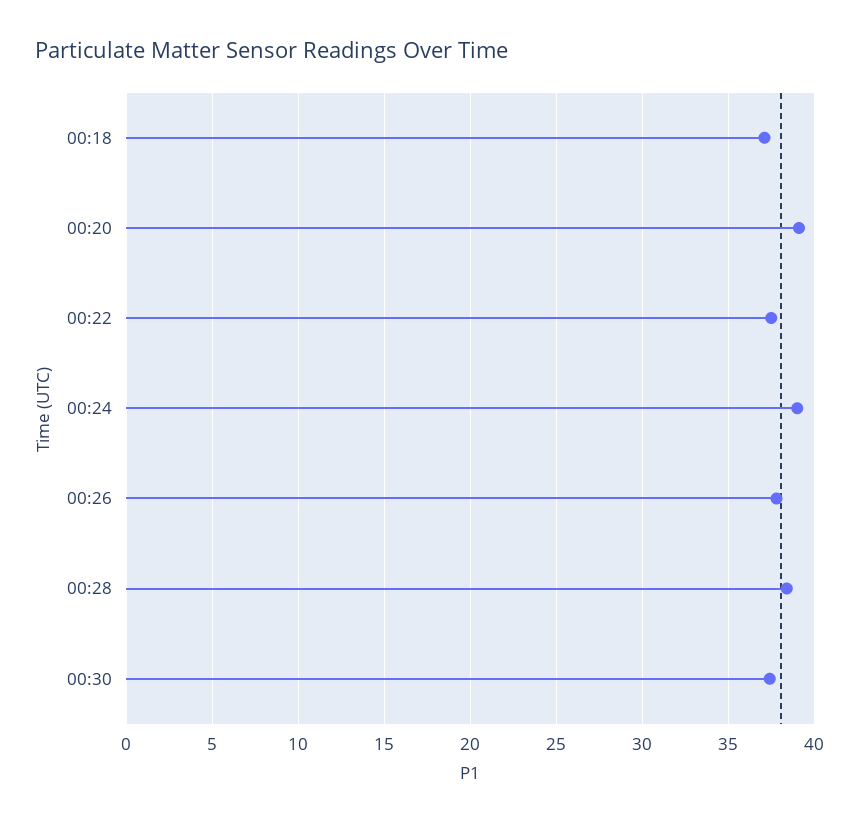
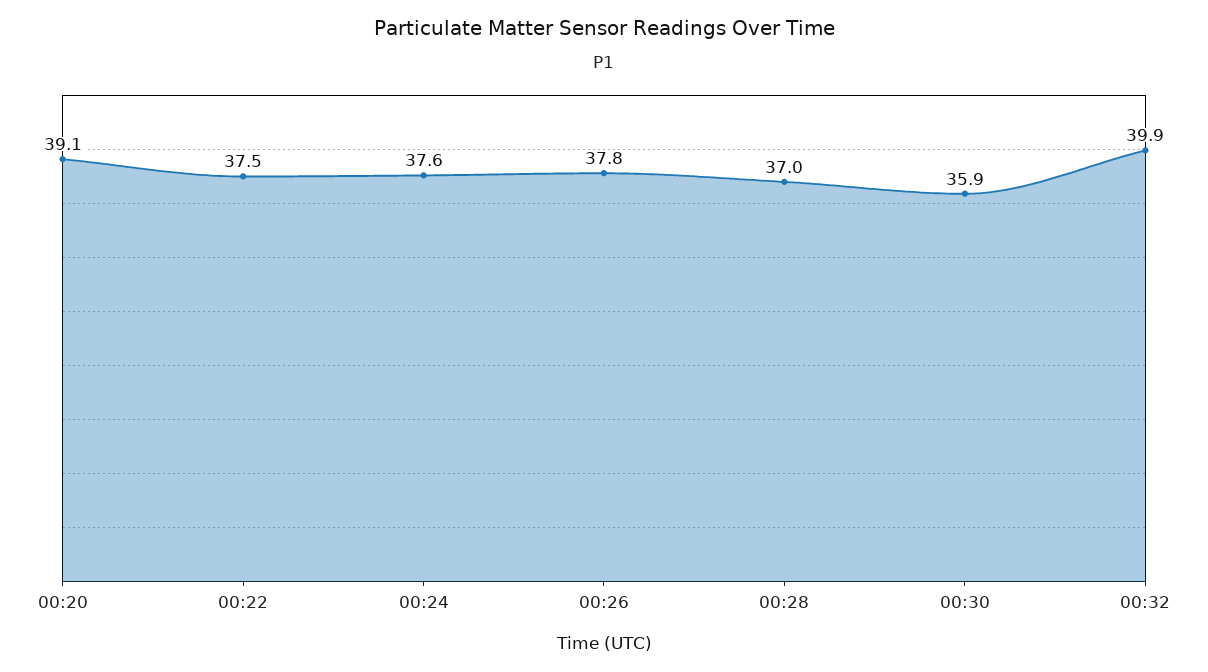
00:18: 37 -> none
00:24: 39 -> 37.6
00:28: 38.5 -> 37
00:30: 37.5 -> 35.9
00:32: none -> 39.9

